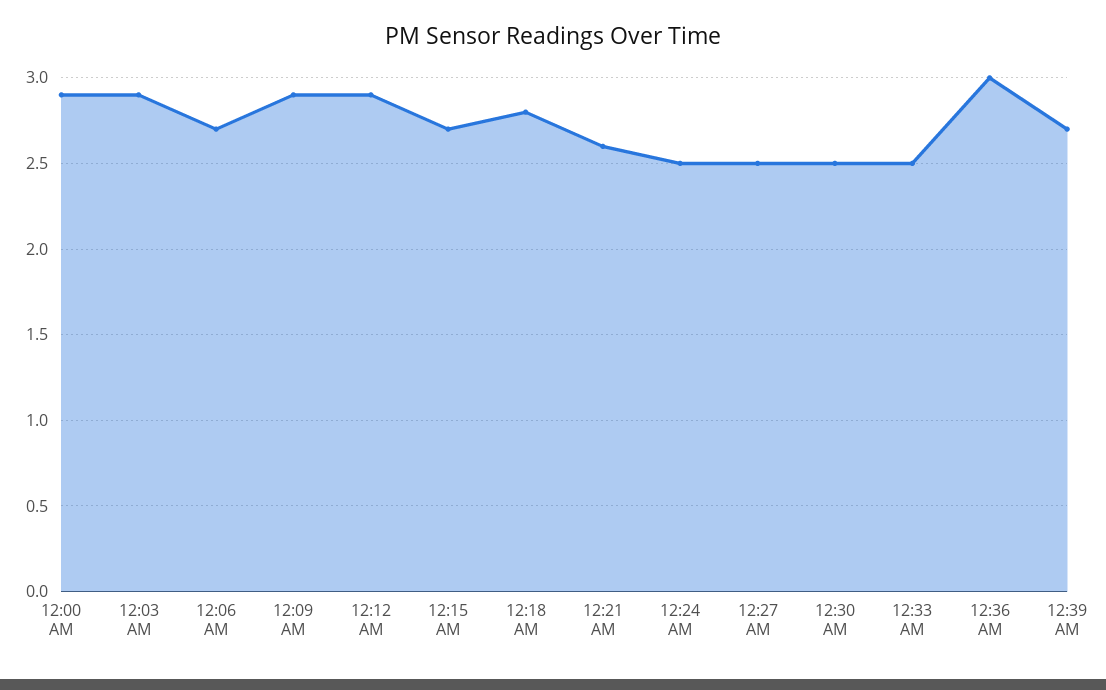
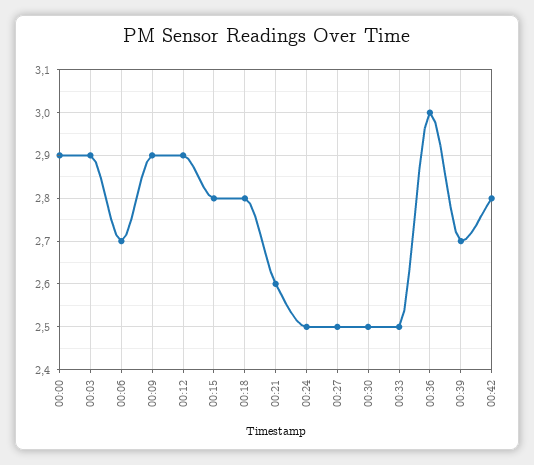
12:15 AM: 2.7 -> 2.8
00:42: none -> 2.8

